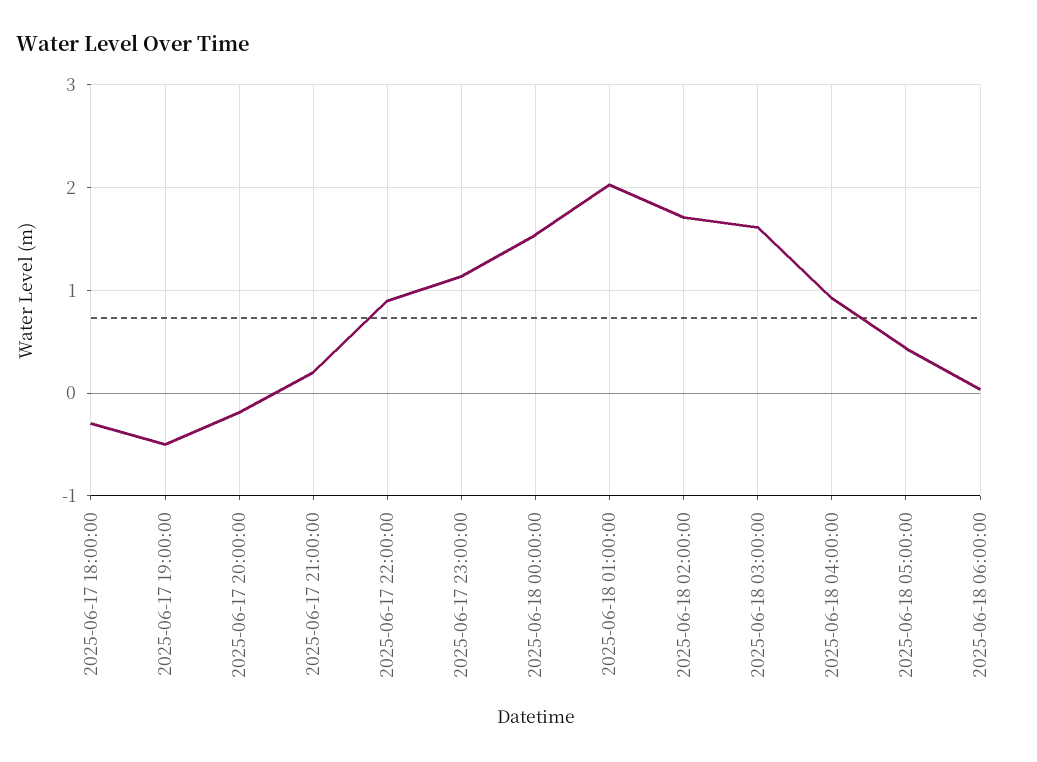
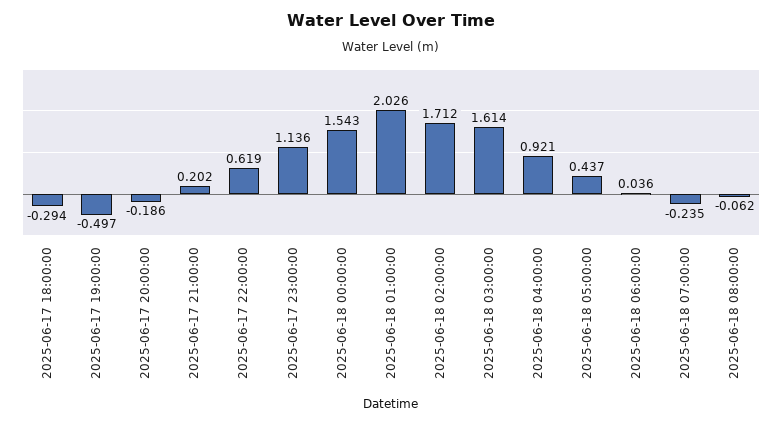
2025-06-17 22:00:00: 0.9 -> 0.619
2025-06-18 07:00:00: none -> -0.235
2025-06-18 08:00:00: none -> -0.062

